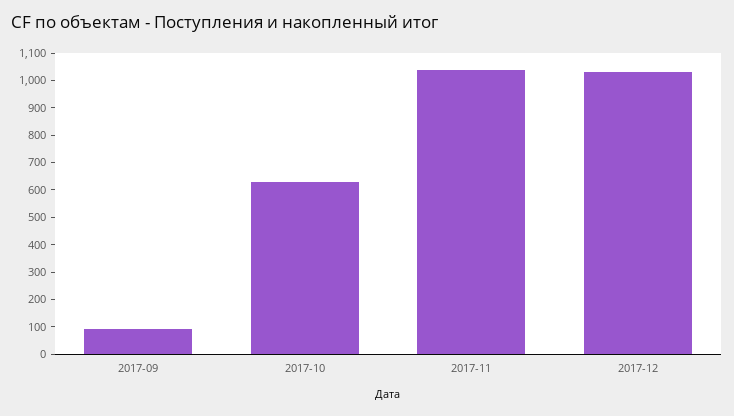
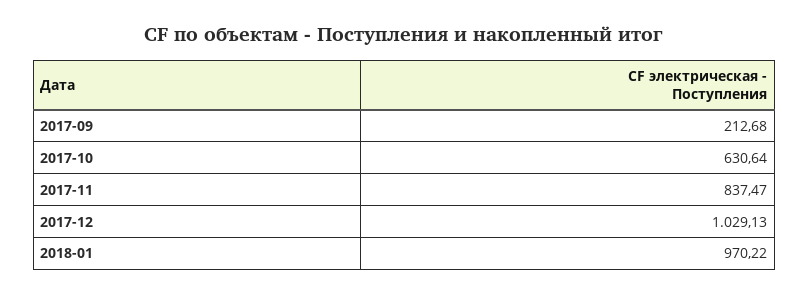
2017-09: 100 -> 212.68
2017-11: 1050 -> 837.47
2018-01: none -> 970.22

